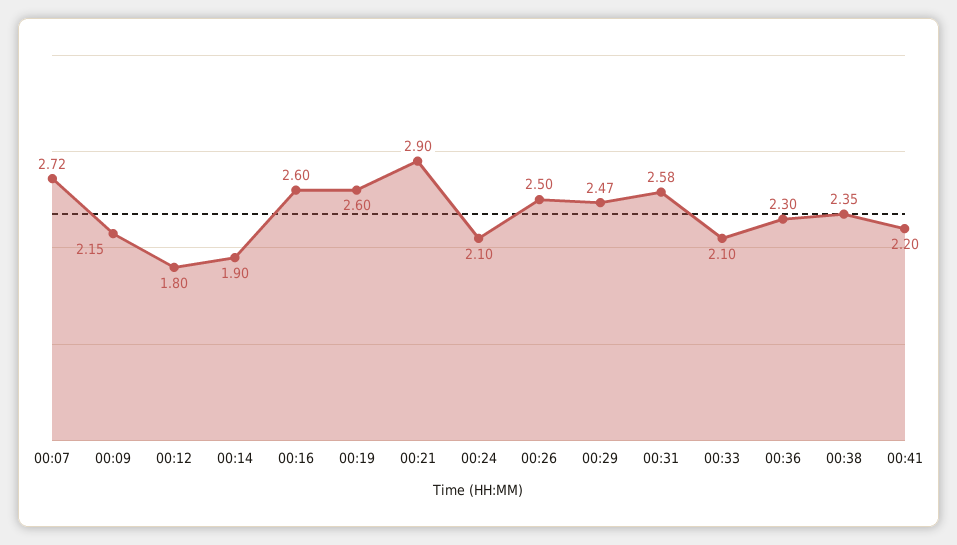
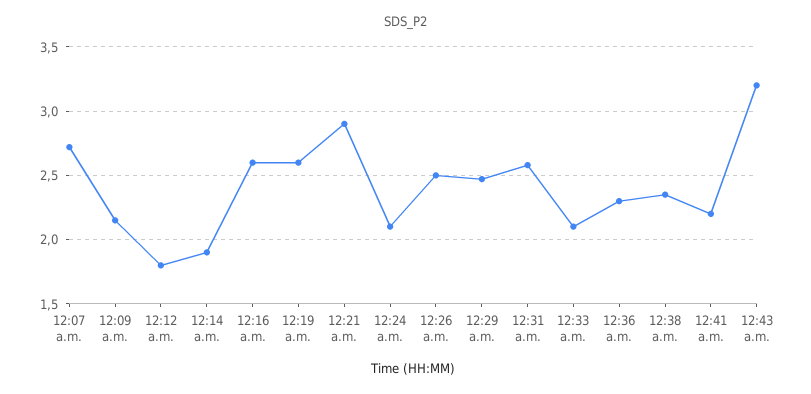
12:43 a.m.: none -> 3.2

